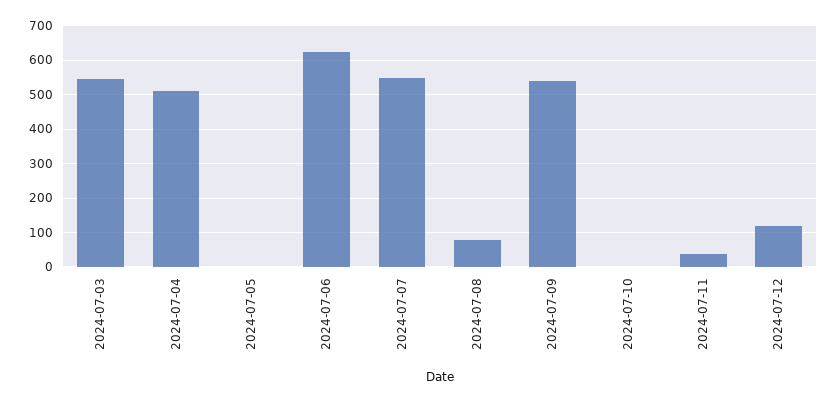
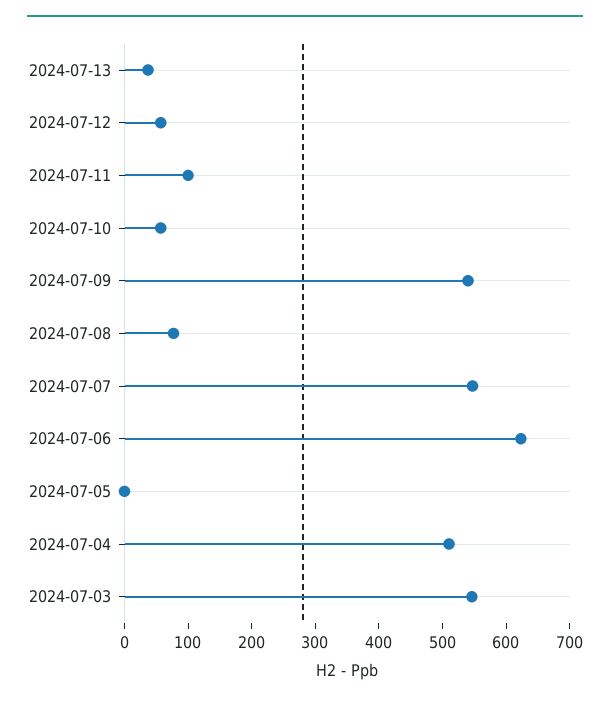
2024-07-10: 0 -> 60
2024-07-11: 40 -> 100
2024-07-12: 120 -> 60
2024-07-13: none -> 40

